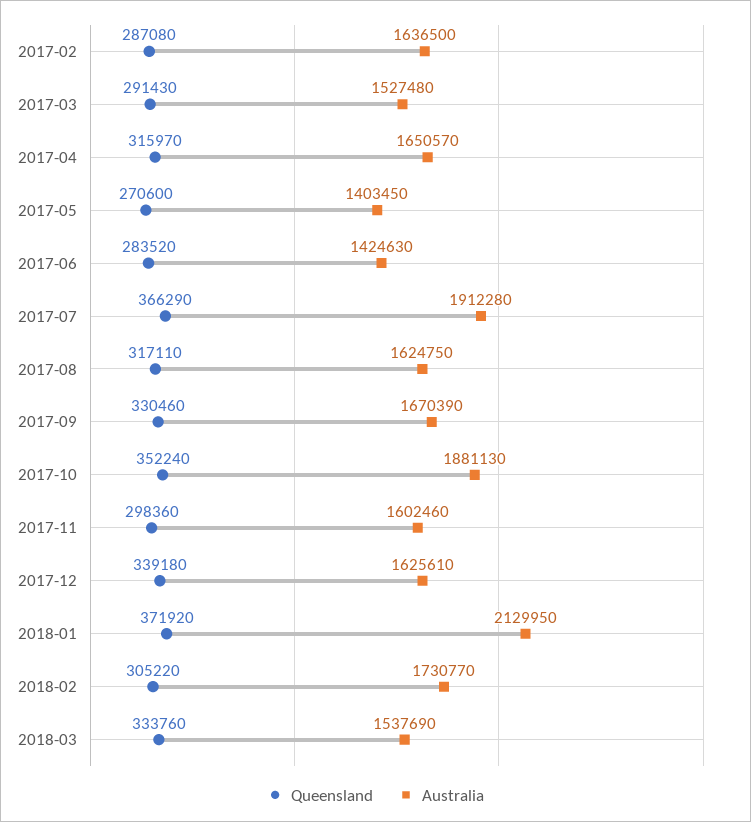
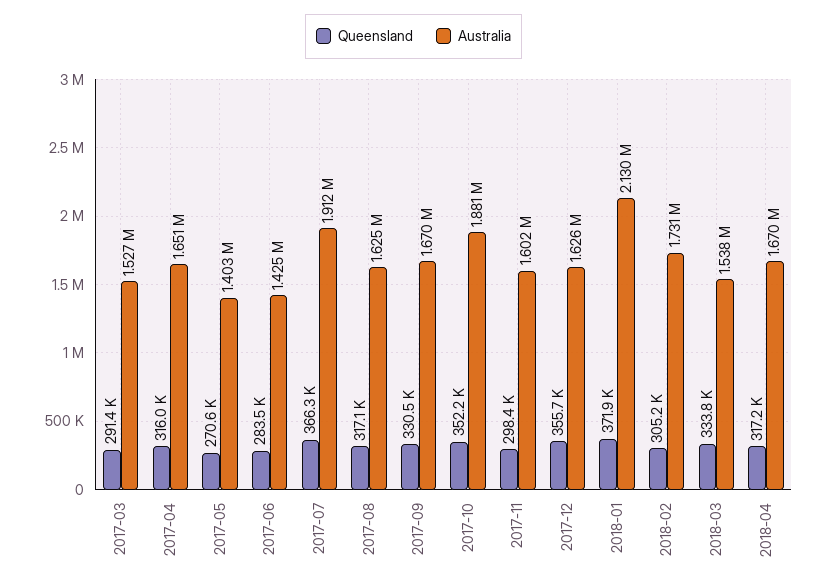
Queensland, 2017-02: 287080 -> none
Australia, 2017-02: 1636500 -> none
Queensland, 2017-12: 339180 -> 355700
Queensland, 2018-04: none -> 317200
Australia, 2018-04: none -> 1670000

